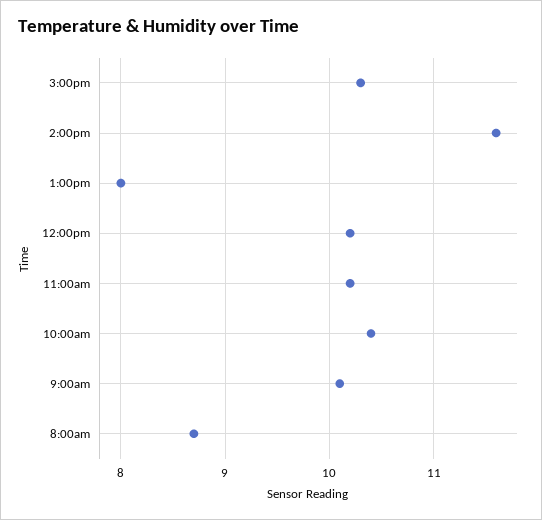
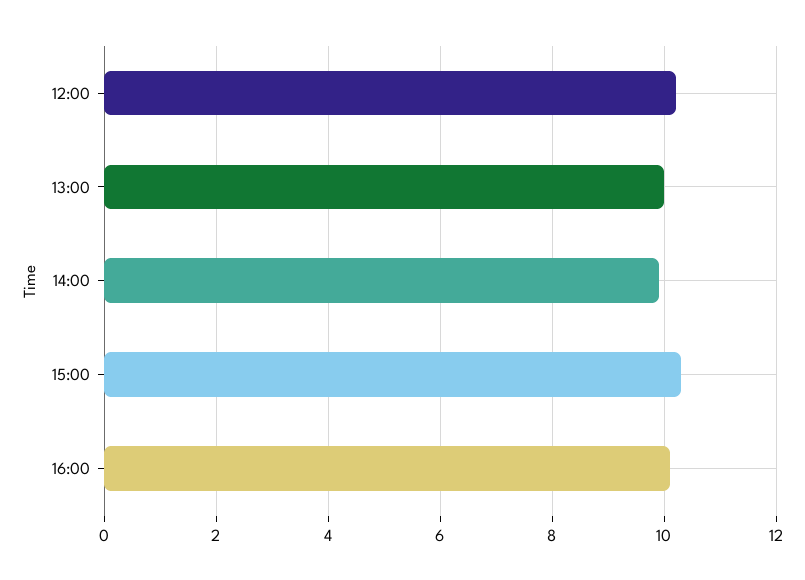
2:00pm: 11.6 -> 10
1:00pm: 8 -> 10
11:00am: 10.2 -> none
10:00am: 10.4 -> none
9:00am: 10.1 -> none
8:00am: 8.7 -> none
16:00: none -> 10

